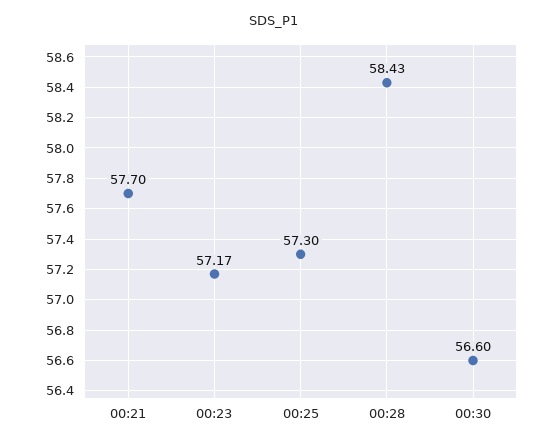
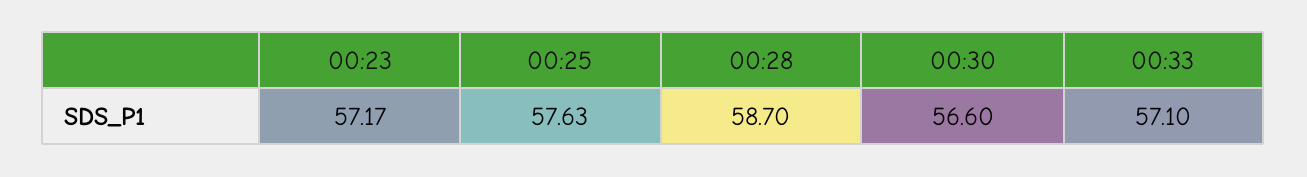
00:21: 57.7 -> none
00:25: 57.3 -> 57.63
00:28: 58.43 -> 58.7
00:33: none -> 57.1

